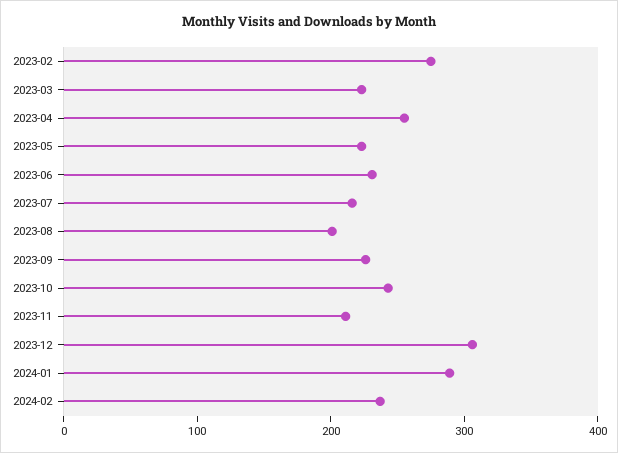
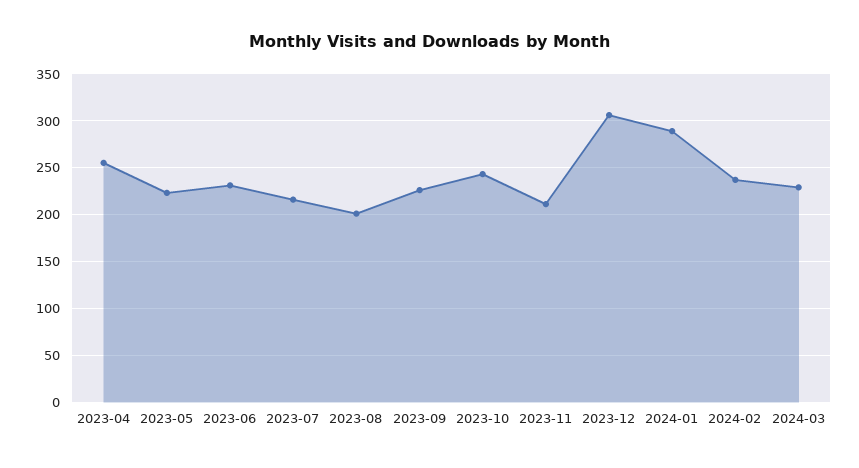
2023-02: 280 -> none
2023-03: 220 -> none
2024-03: none -> 230

